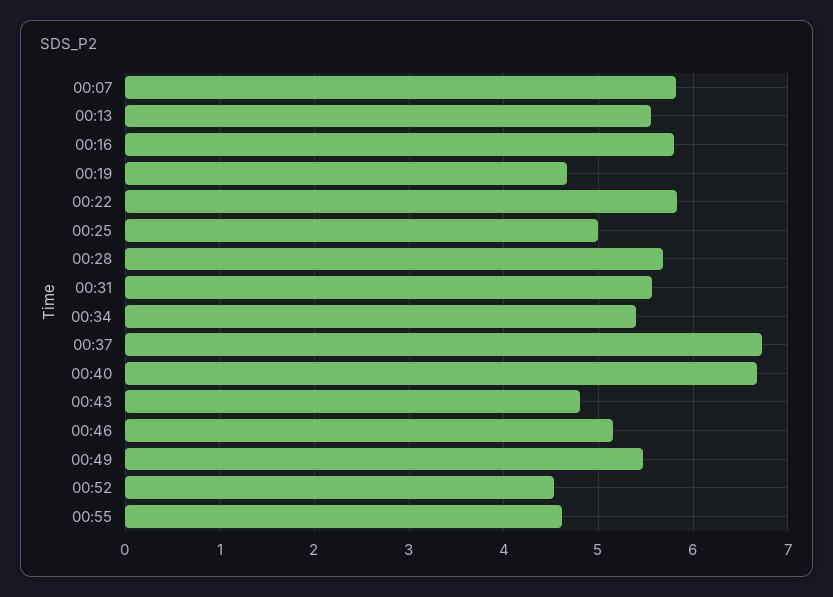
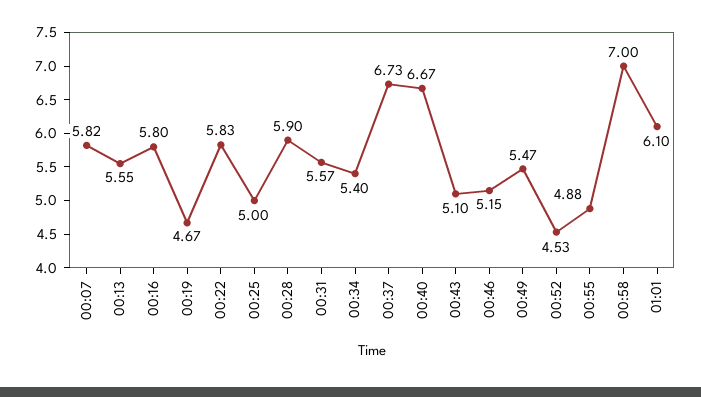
00:28: 5.7 -> 5.9
00:43: 4.8 -> 5.1
00:55: 4.6 -> 4.88
00:58: none -> 7
01:01: none -> 6.1

